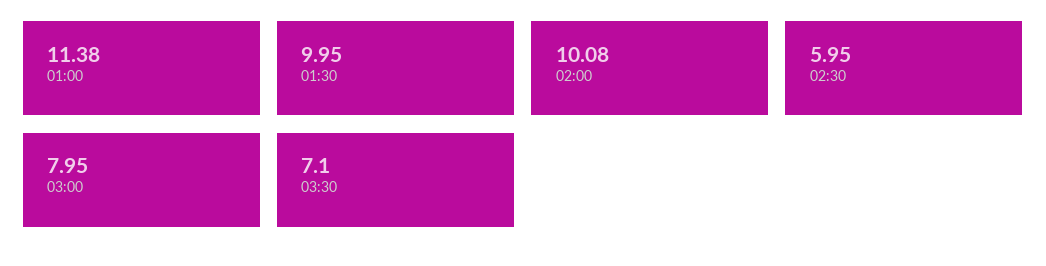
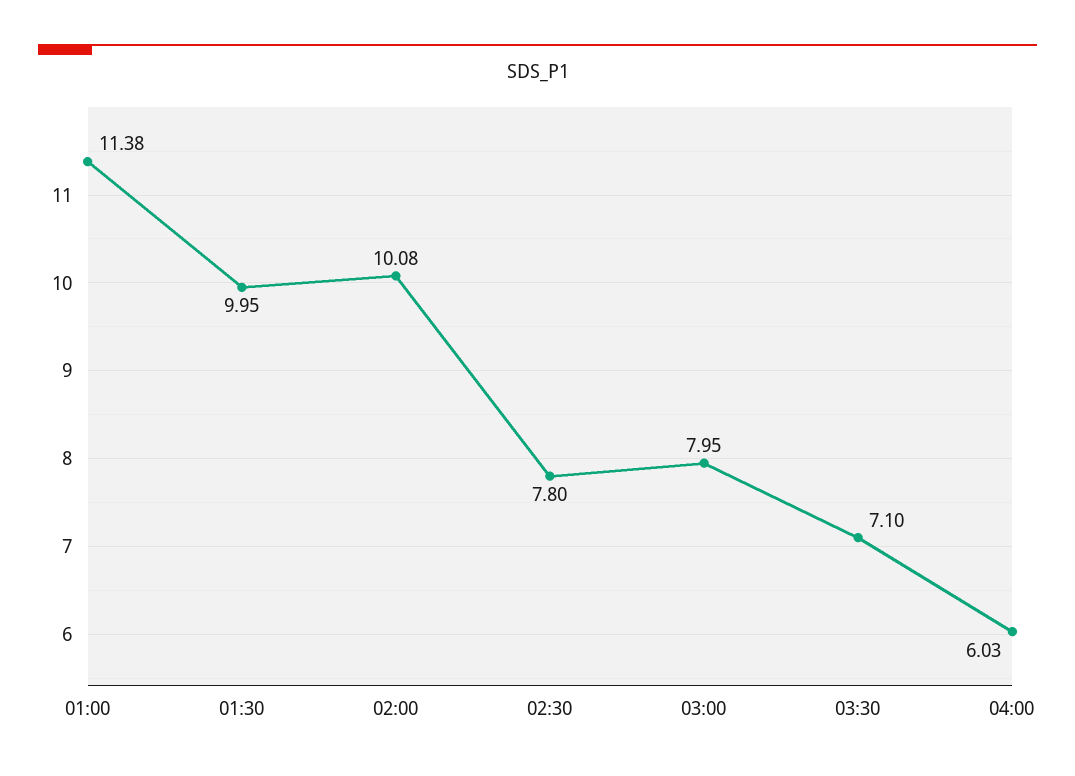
02:30: 5.95 -> 7.8
04:00: none -> 6.03

